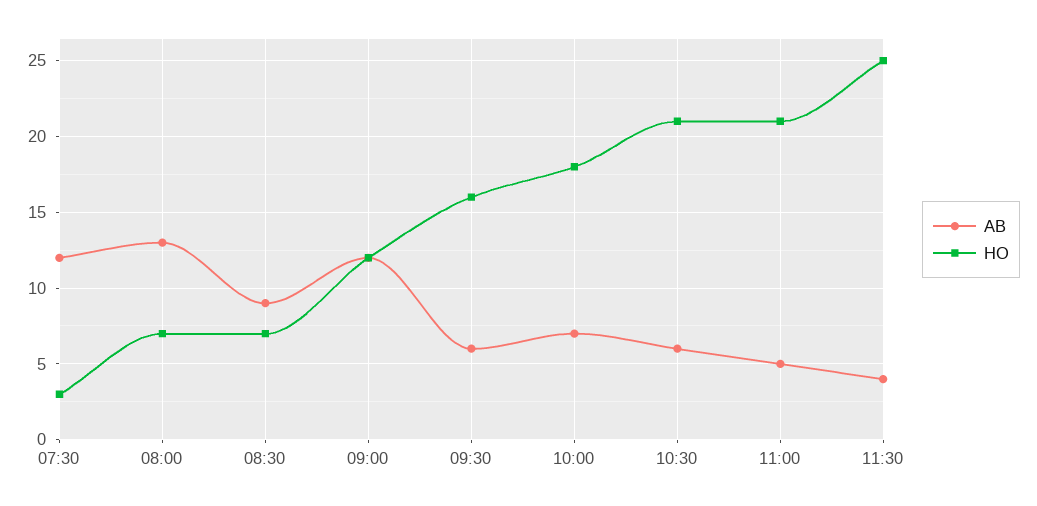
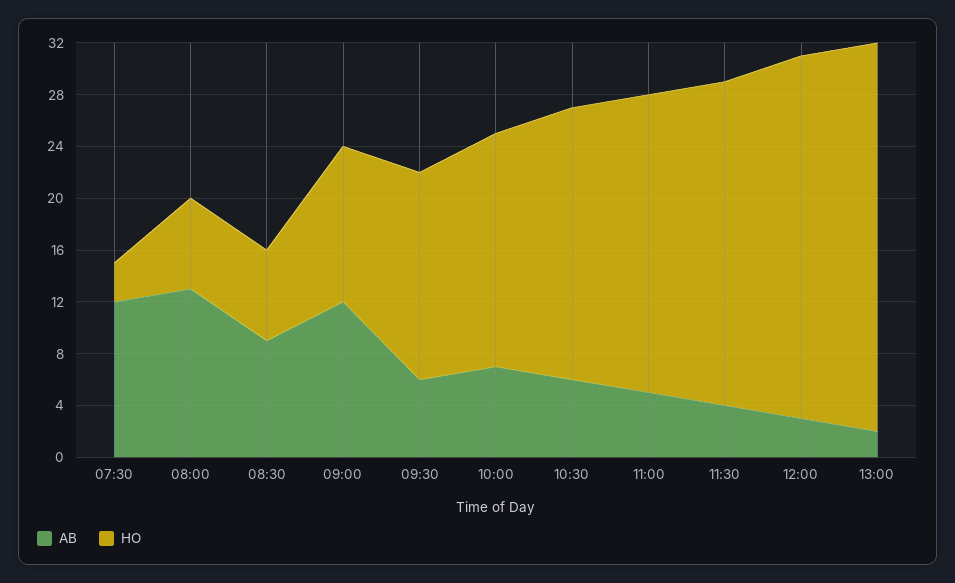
HO, 11:00: 21 -> 23
AB, 12:00: none -> 3
HO, 12:00: none -> 28
AB, 13:00: none -> 2
HO, 13:00: none -> 30

